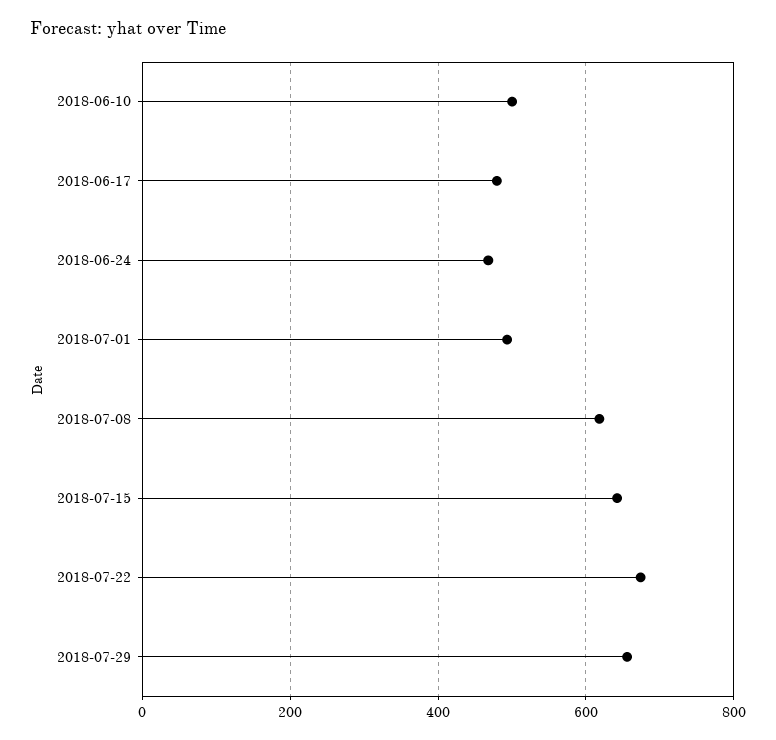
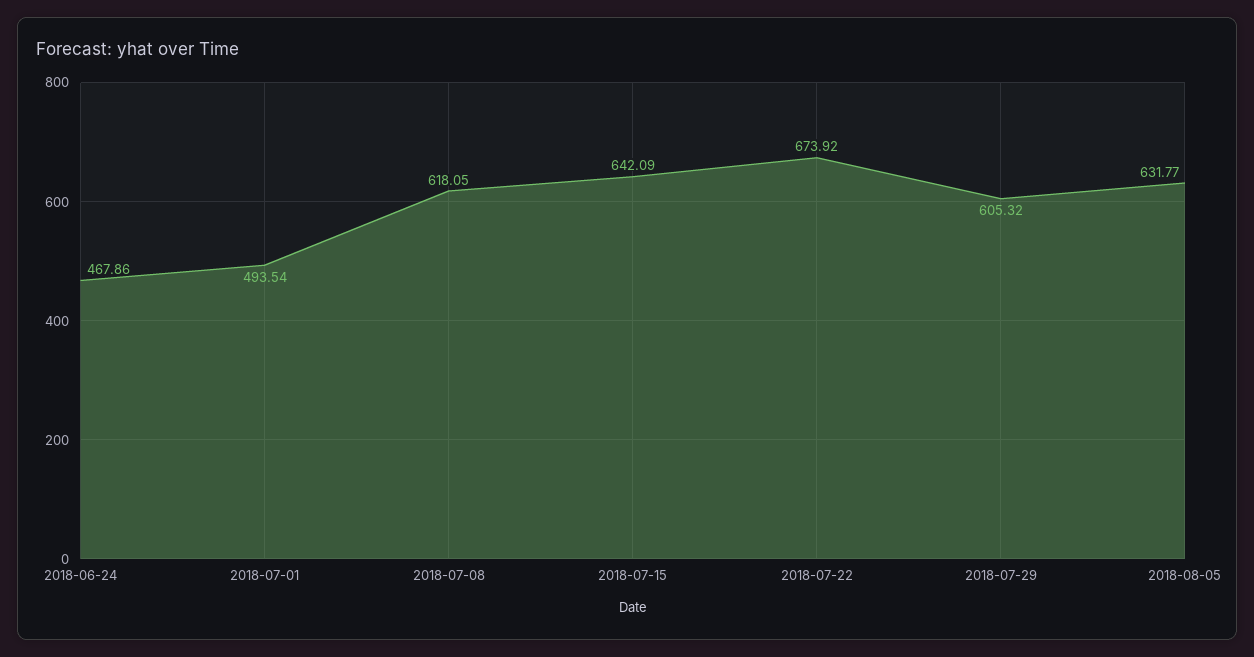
2018-06-10: 500 -> none
2018-06-17: 480 -> none
2018-07-29: 660 -> 605.32
2018-08-05: none -> 631.77

